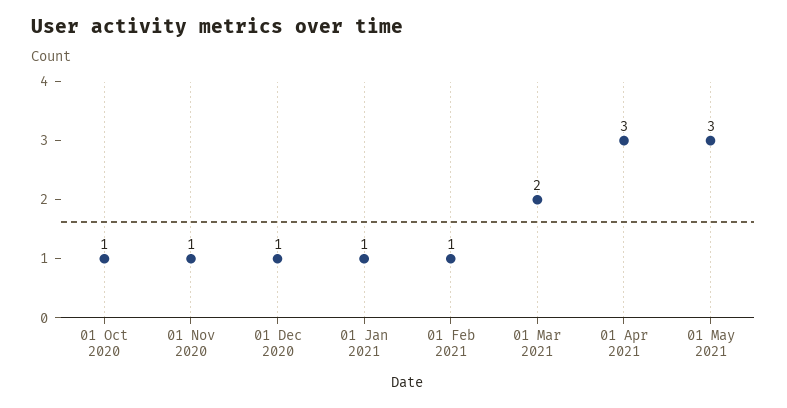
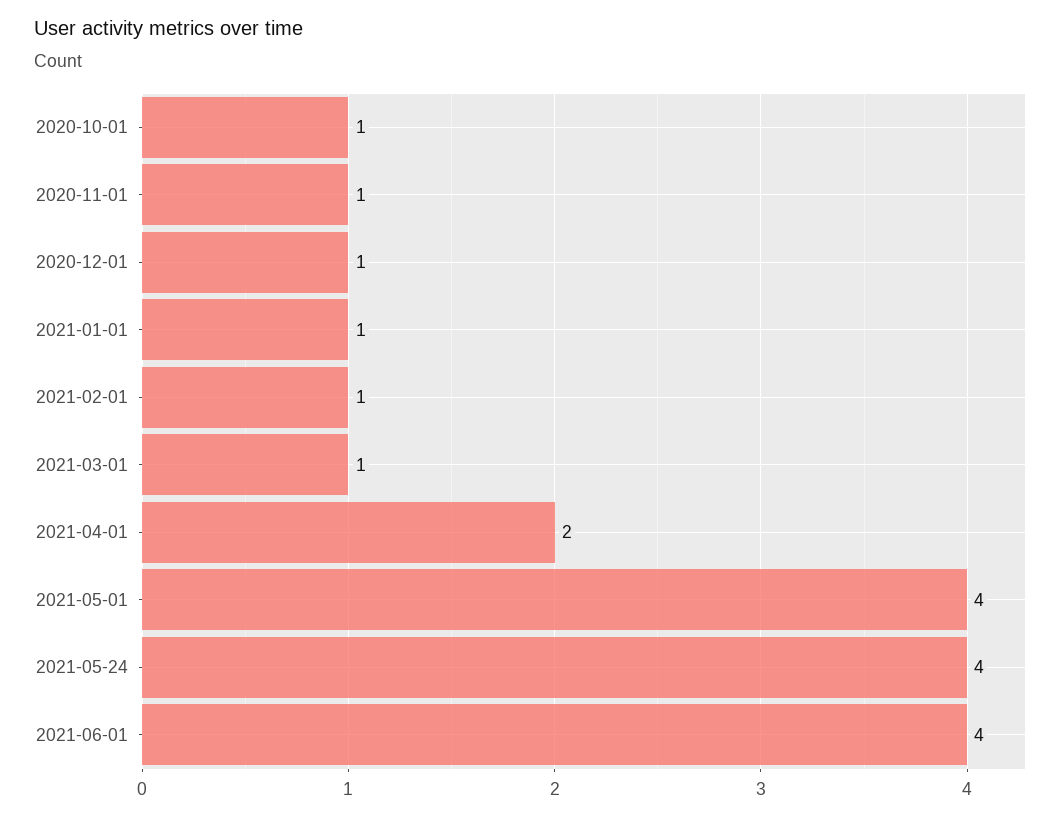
01 Mar 2021: 2 -> 1
01 Apr 2021: 3 -> 2
01 May 2021: 3 -> 4
2021-05-24: none -> 4
2021-06-01: none -> 4

